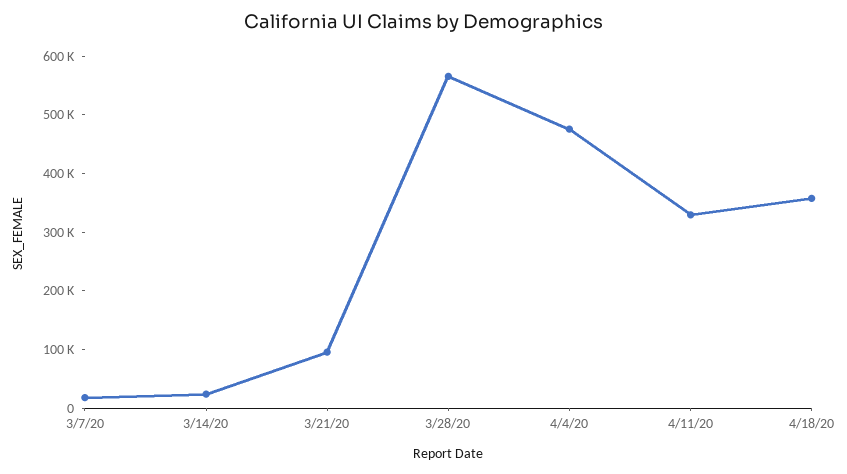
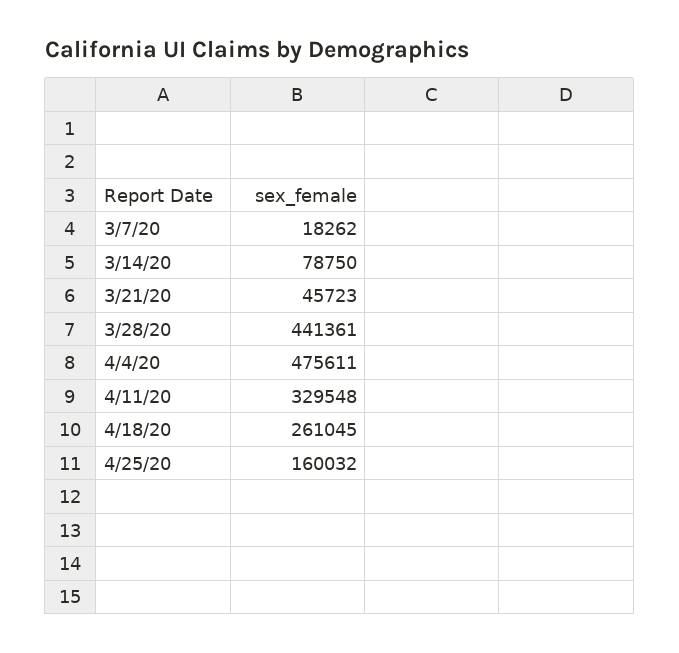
3/14/20: 20000 -> 78750
3/21/20: 100000 -> 45723
3/28/20: 560000 -> 441361
4/18/20: 360000 -> 261045
4/25/20: none -> 160032

